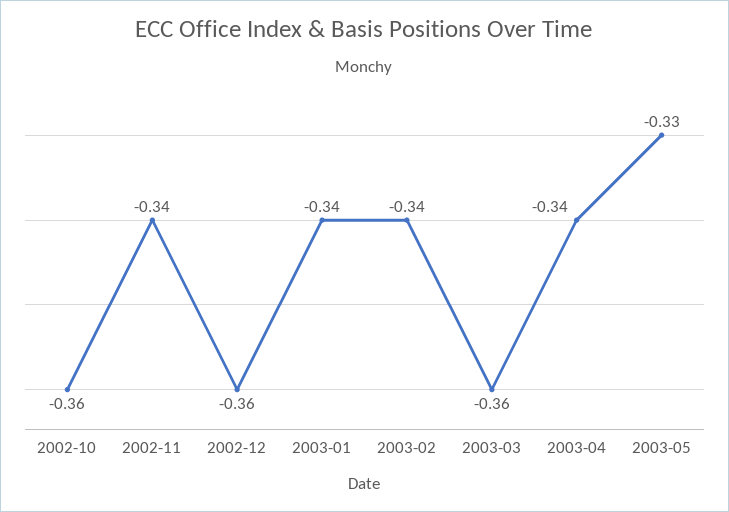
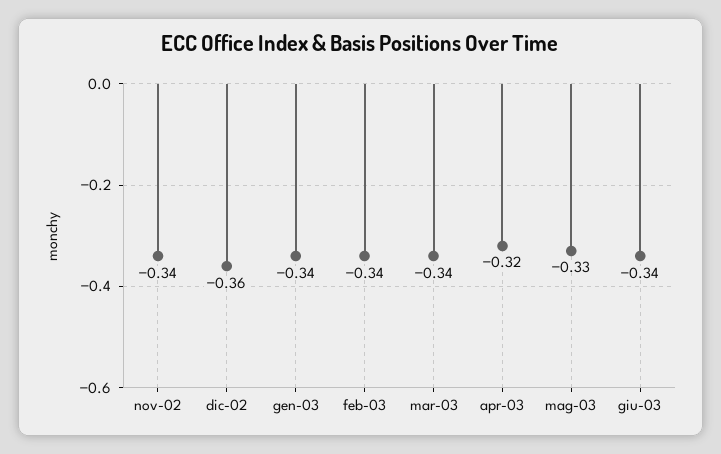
2002-10: -0.36 -> none
2003-03: -0.36 -> -0.34
2003-04: -0.34 -> -0.32
giu-03: none -> -0.34

